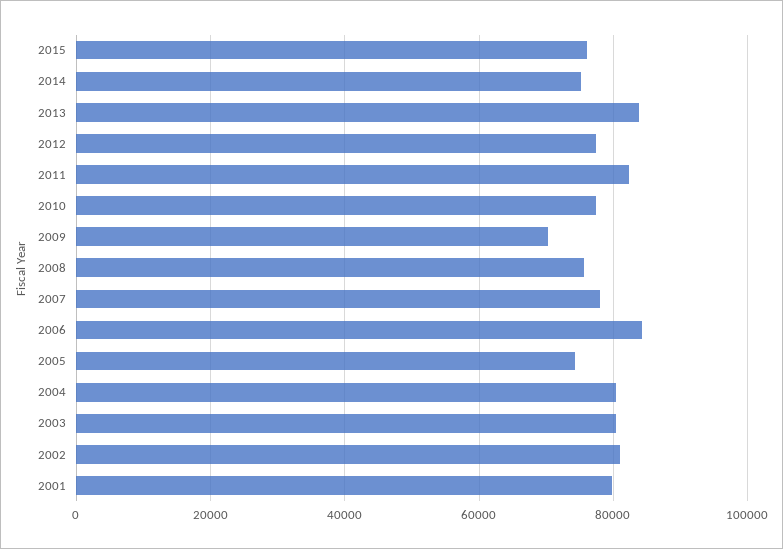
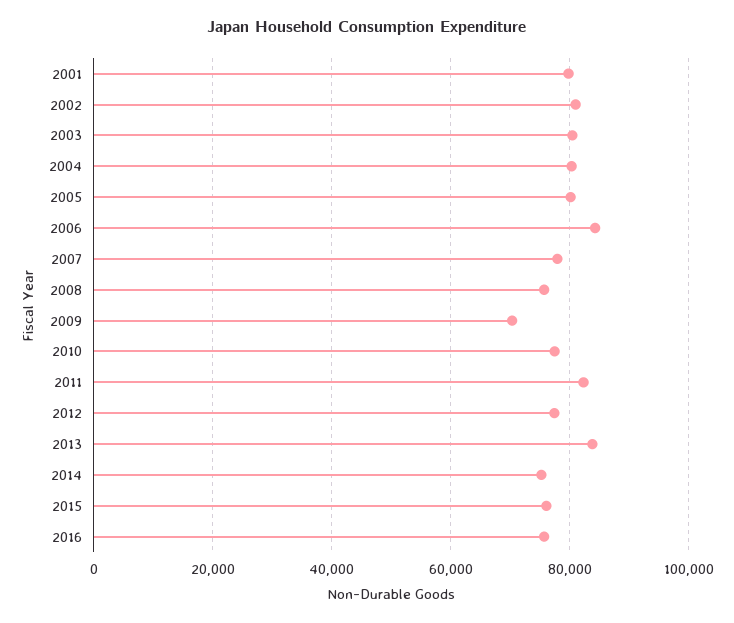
2005: 74000 -> 80000
2016: none -> 76000

